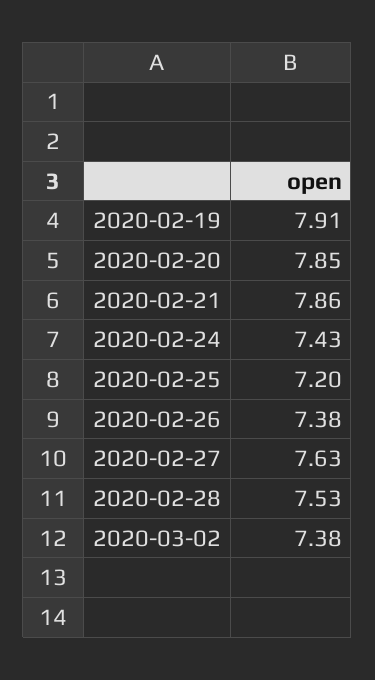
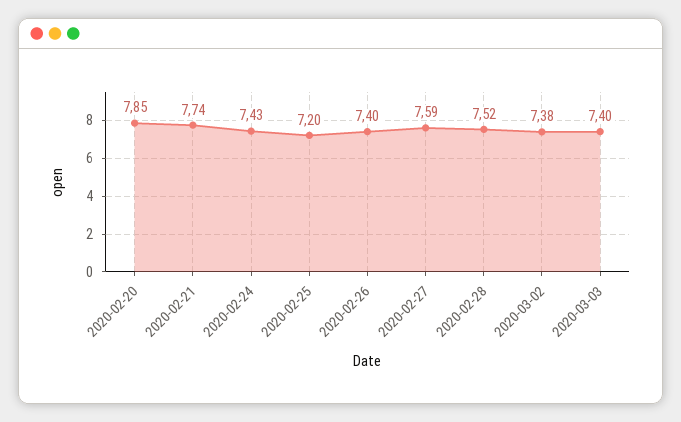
2020-02-19: 7.91 -> none
2020-02-21: 7.86 -> 7.74
2020-02-26: 7.38 -> 7.4
2020-02-27: 7.63 -> 7.59
2020-02-28: 7.53 -> 7.52
2020-03-03: none -> 7.4

